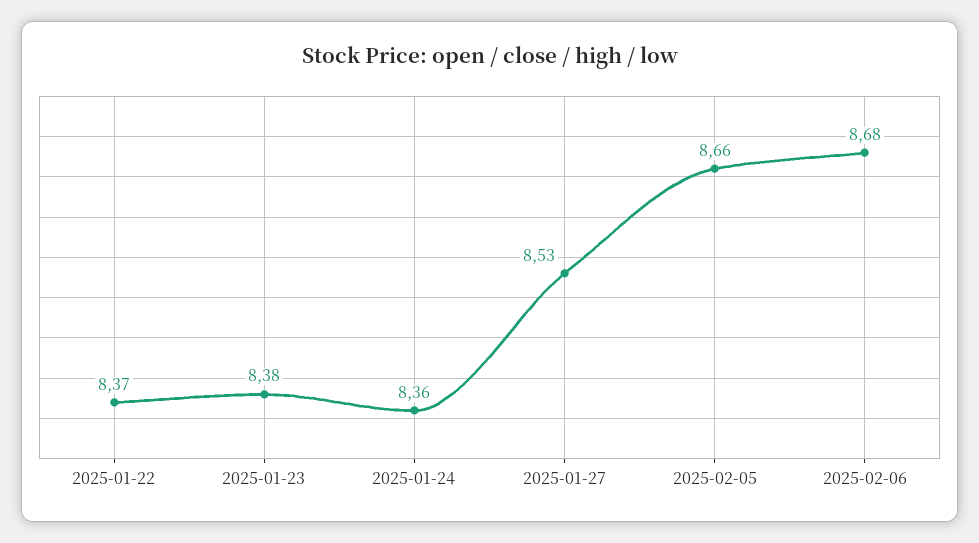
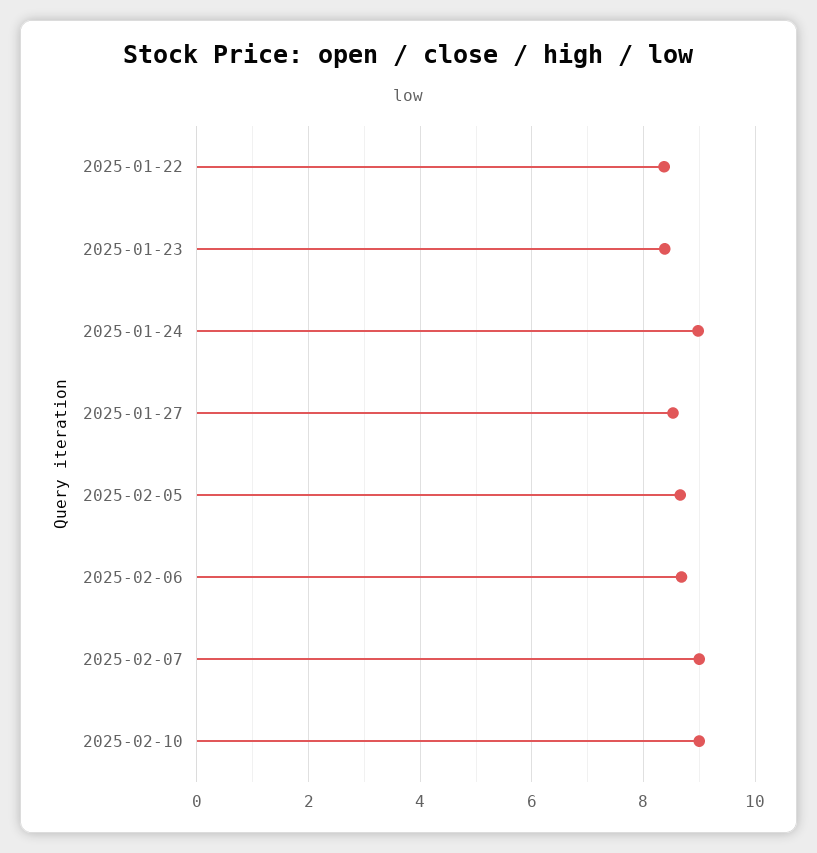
2025-01-24: 8.36 -> 9
2025-02-07: none -> 9
2025-02-10: none -> 9

